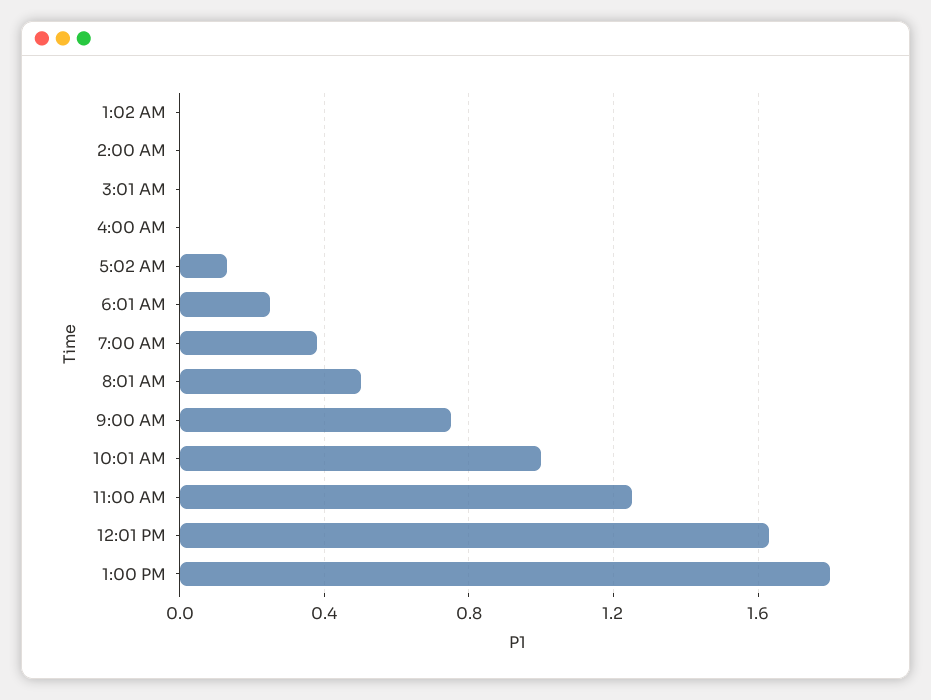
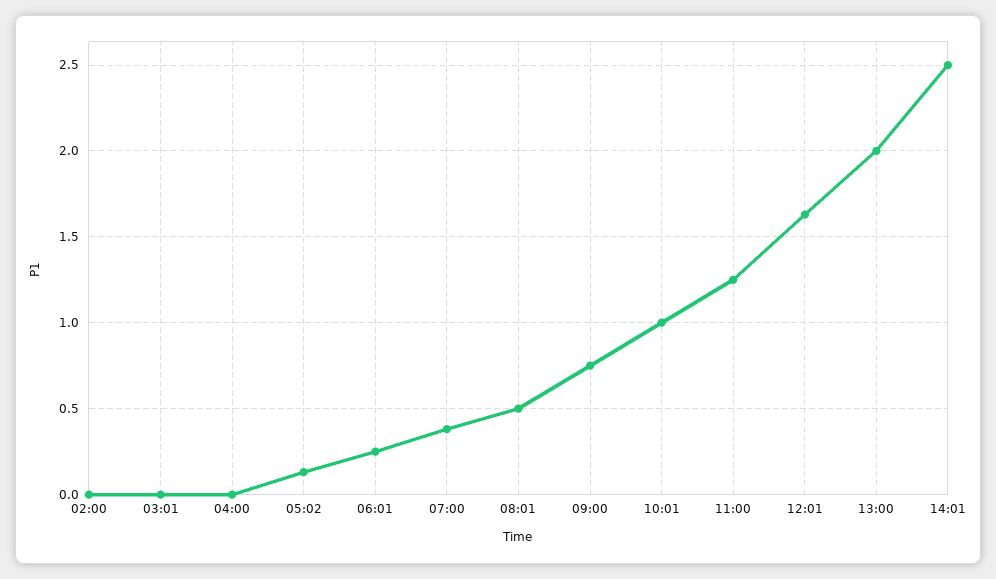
1:02 AM: 0 -> none
1:00 PM: 1.8 -> 2
14:01: none -> 2.5

